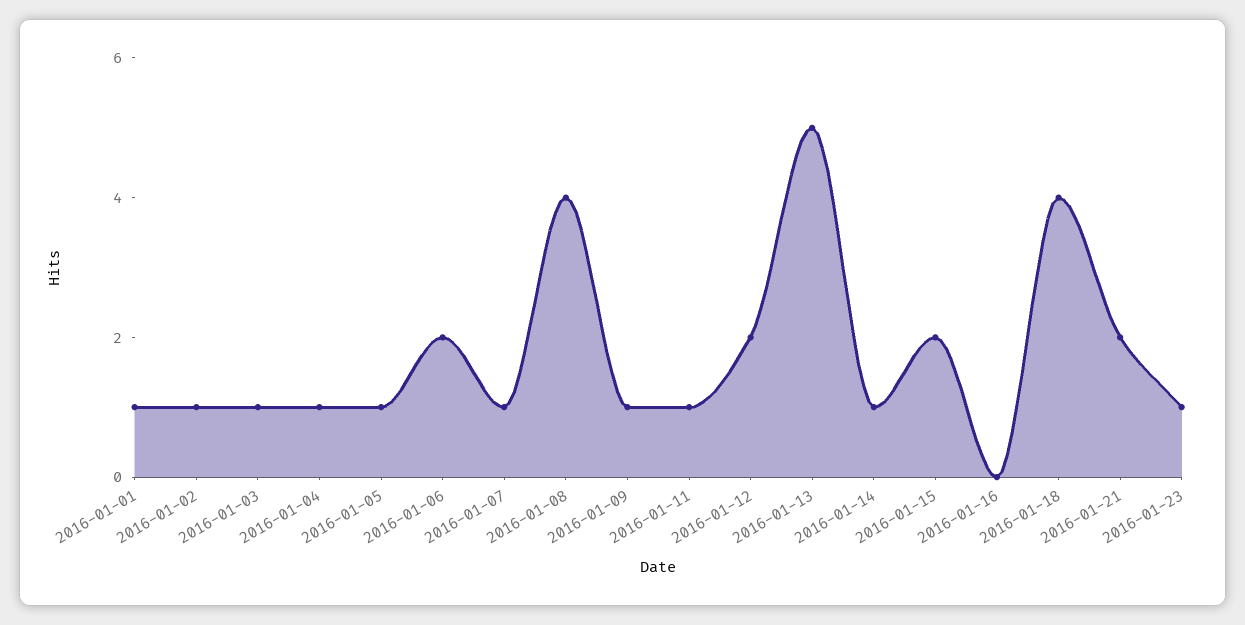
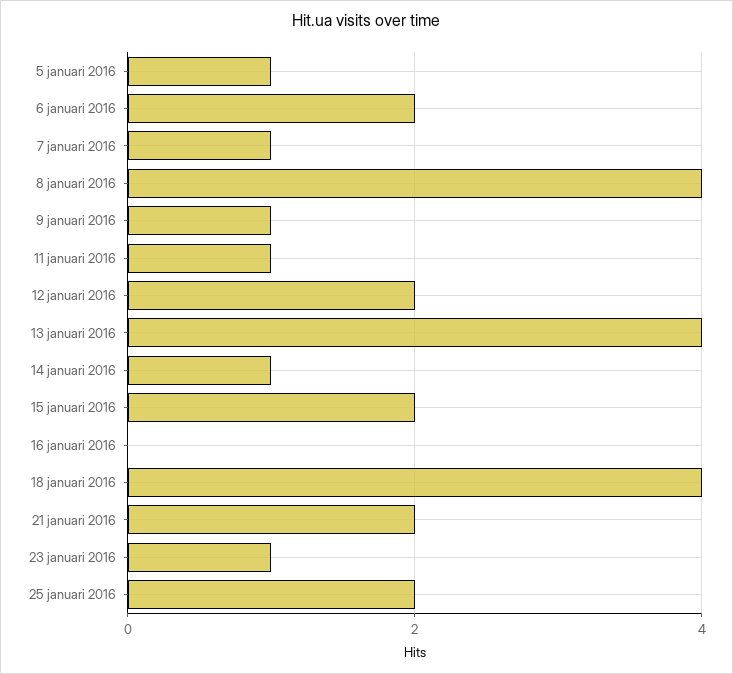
2016-01-01: 1 -> none
2016-01-02: 1 -> none
2016-01-03: 1 -> none
2016-01-04: 1 -> none
2016-01-13: 5 -> 4
25 januari 2016: none -> 2

